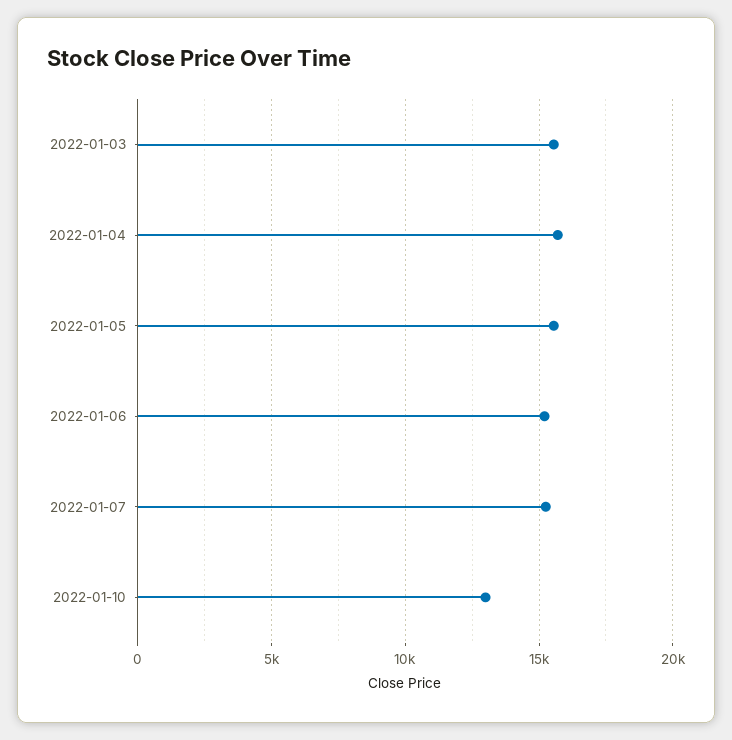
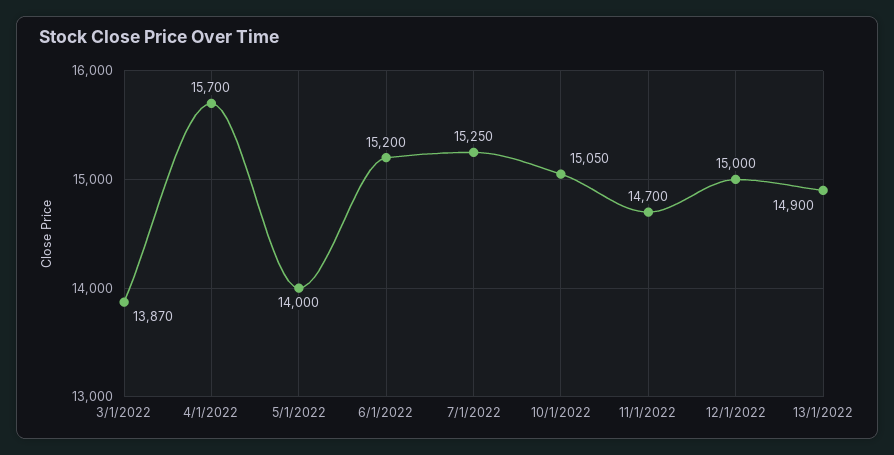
2022-01-03: 15500 -> 13870
2022-01-05: 15500 -> 14000
2022-01-10: 13000 -> 15050
11/1/2022: none -> 14700
12/1/2022: none -> 15000
13/1/2022: none -> 14900

